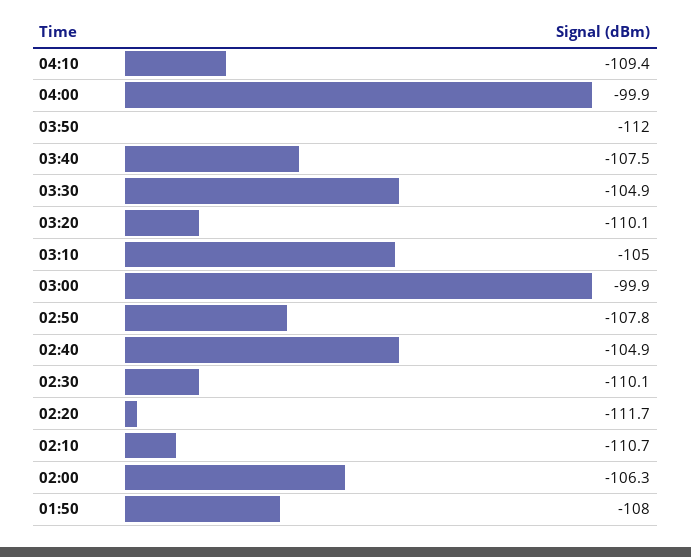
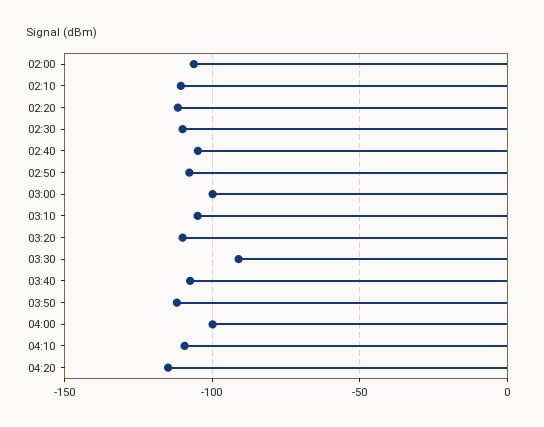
03:30: -104.9 -> -90
01:50: -108 -> none
04:20: none -> -115

